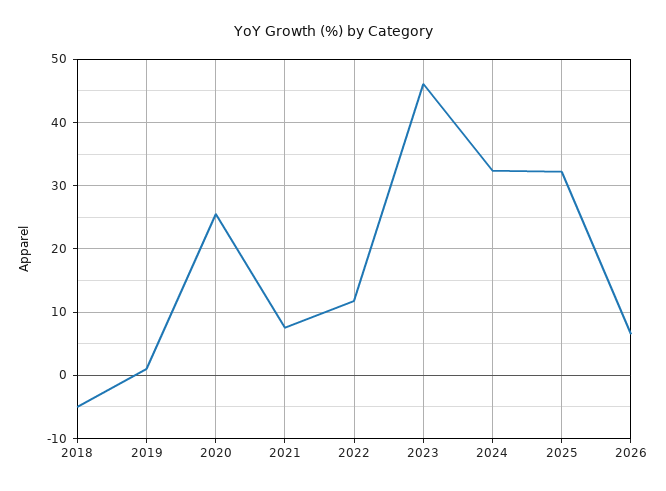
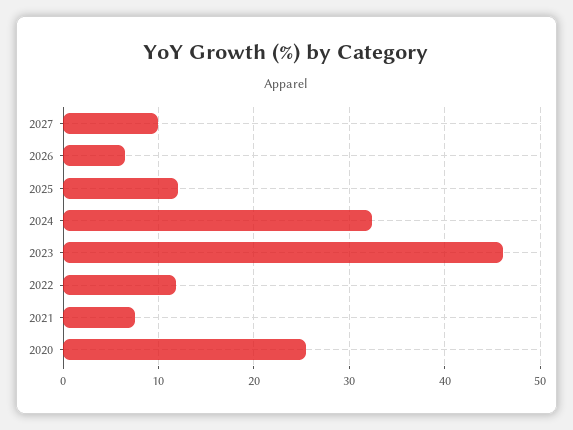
2018: -5 -> none
2019: 1 -> none
2025: 32 -> 12
2027: none -> 10

